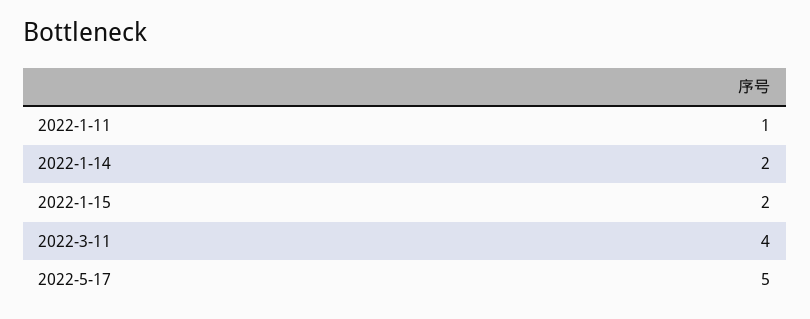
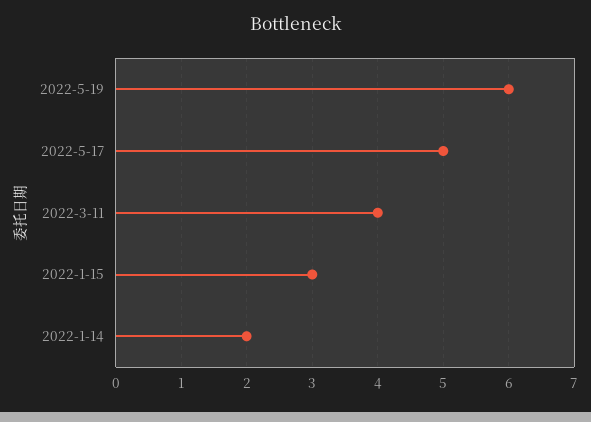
2022-1-11: 1 -> none
2022-1-15: 2 -> 3
2022-5-19: none -> 6

